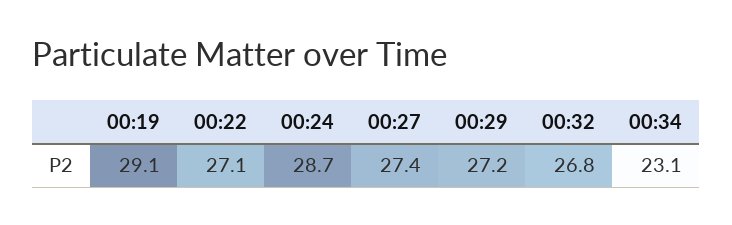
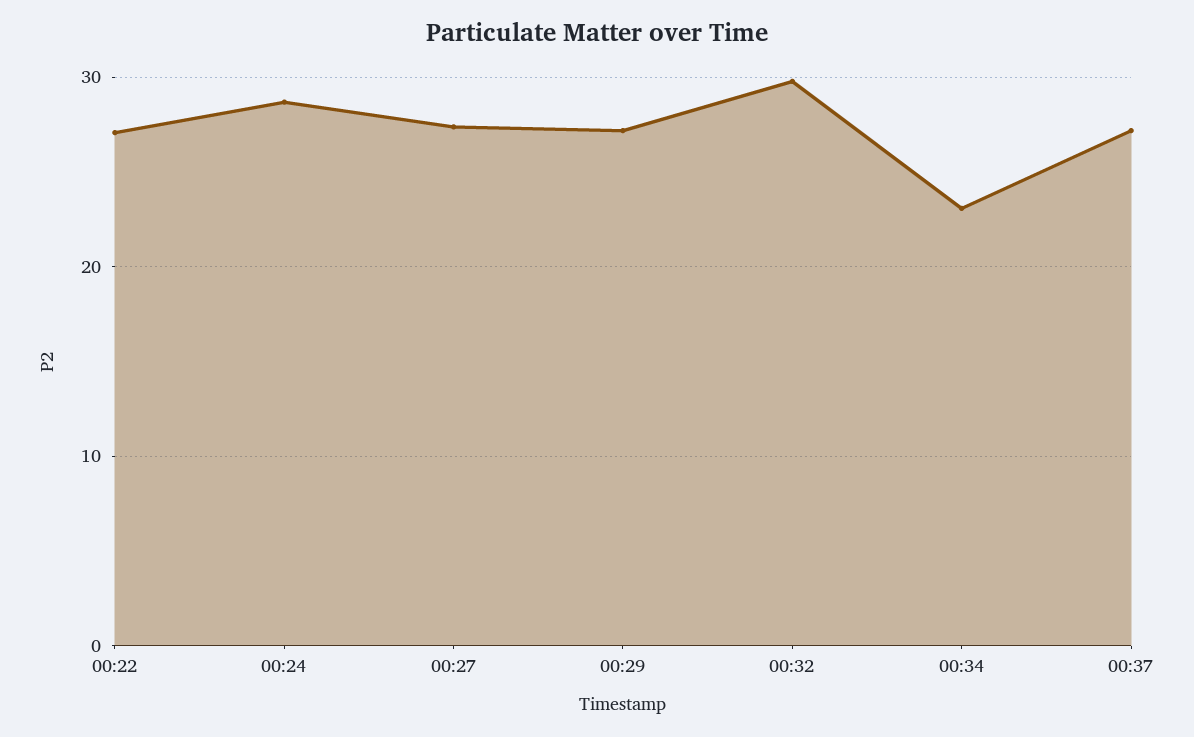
00:19: 29.1 -> none
00:32: 26.8 -> 30
00:37: none -> 27

